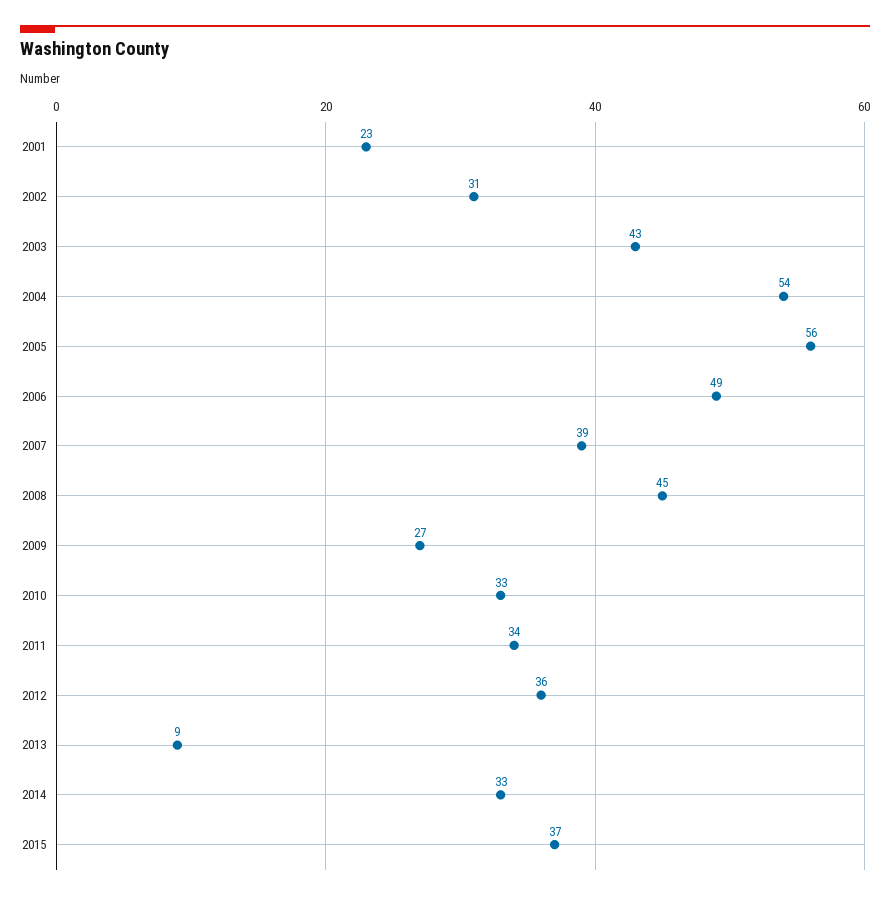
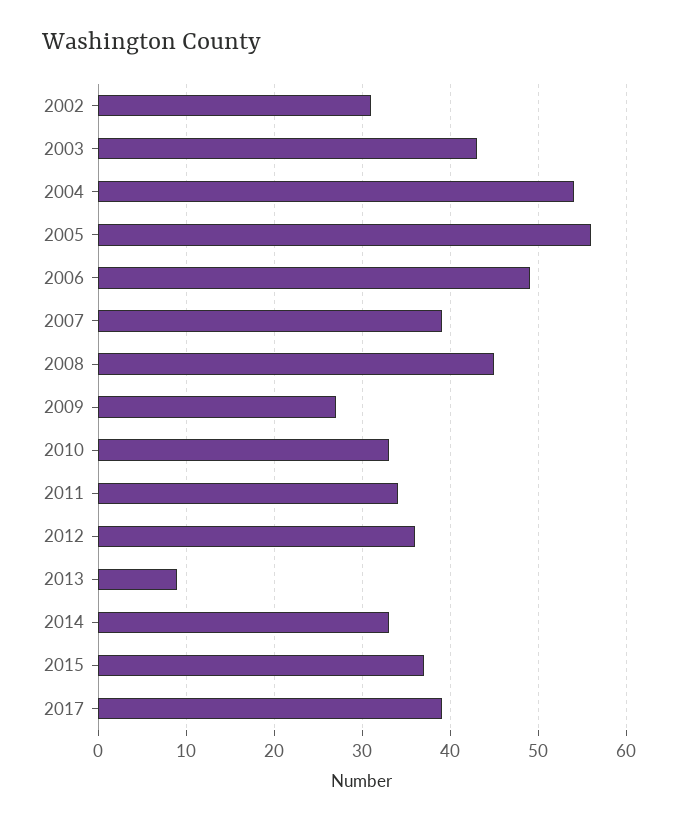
2001: 23 -> none
2017: none -> 39

